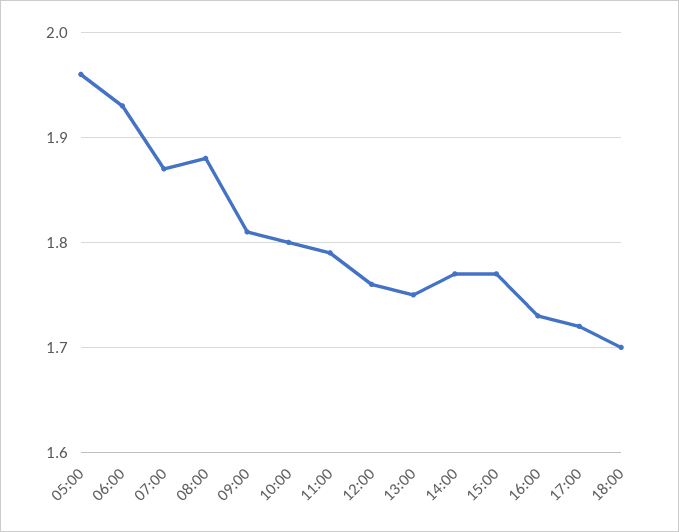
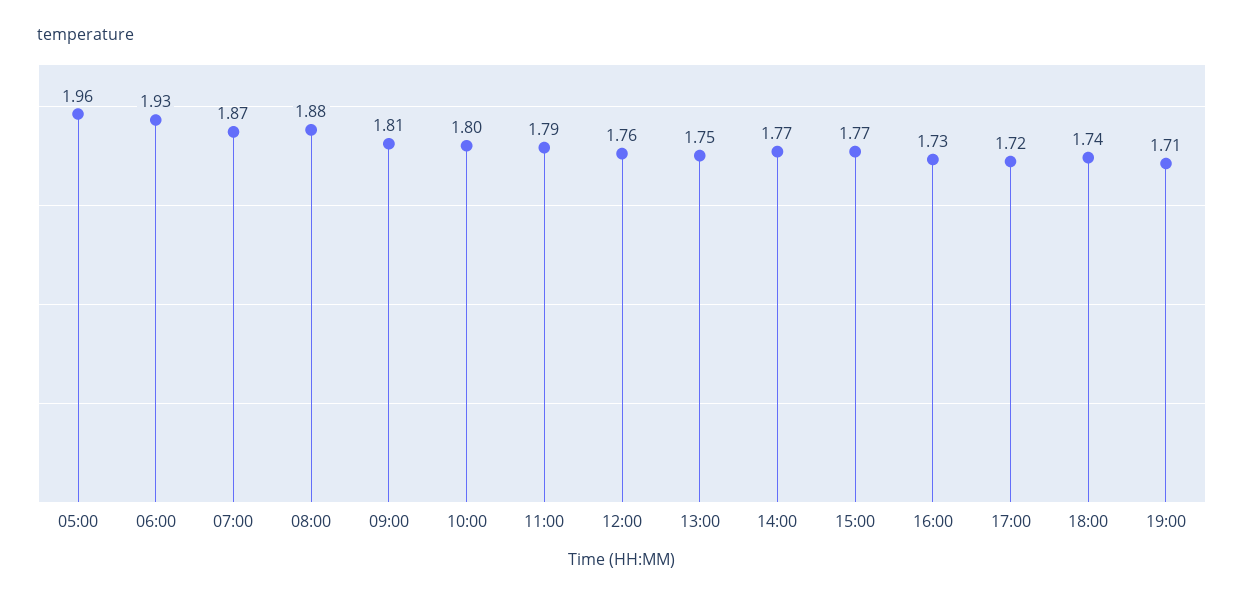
18:00: 1.7 -> 1.74
19:00: none -> 1.71

